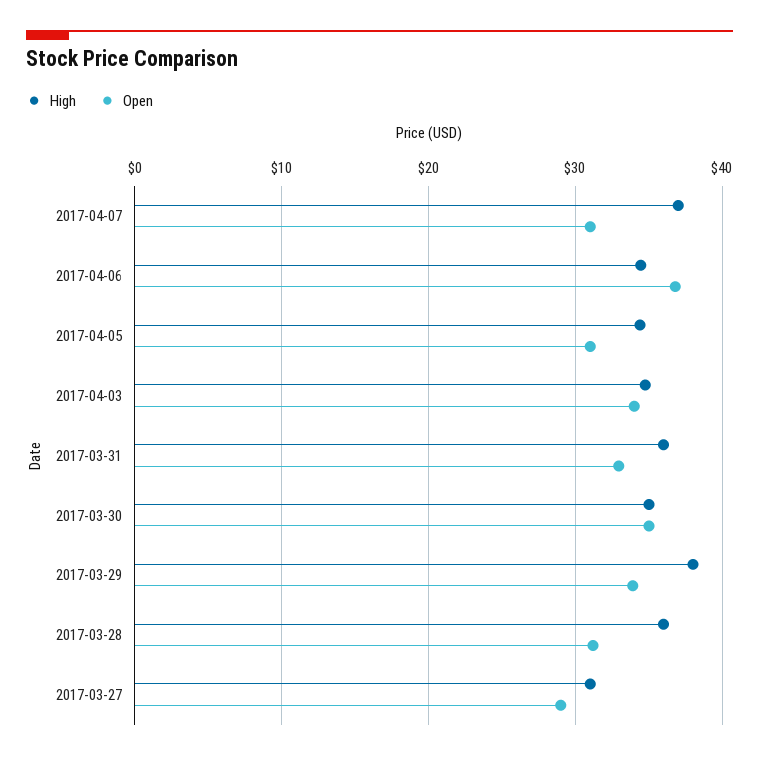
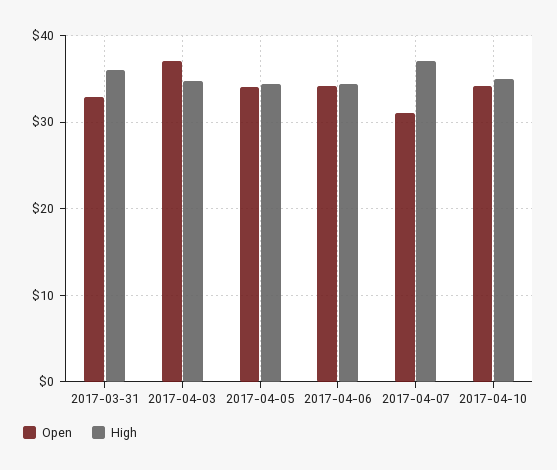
Open, 2017-04-06: 37 -> 34
Open, 2017-04-05: 31 -> 34
Open, 2017-04-03: 34 -> 37
High, 2017-03-30: 35 -> none
Open, 2017-03-30: 35 -> none
High, 2017-03-29: 38 -> none
Open, 2017-03-29: 34 -> none
High, 2017-03-28: 36 -> none
Open, 2017-03-28: 31 -> none
High, 2017-03-27: 31 -> none
Open, 2017-03-27: 29 -> none
Open, 2017-04-10: none -> 34
High, 2017-04-10: none -> 35

